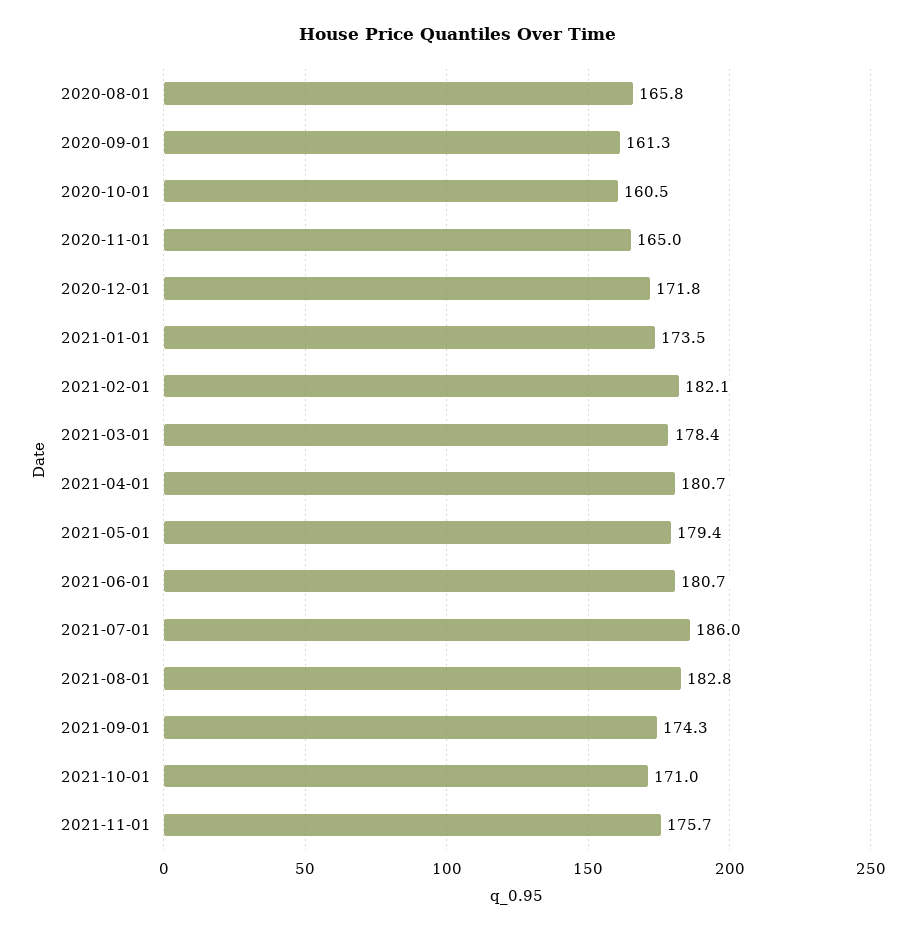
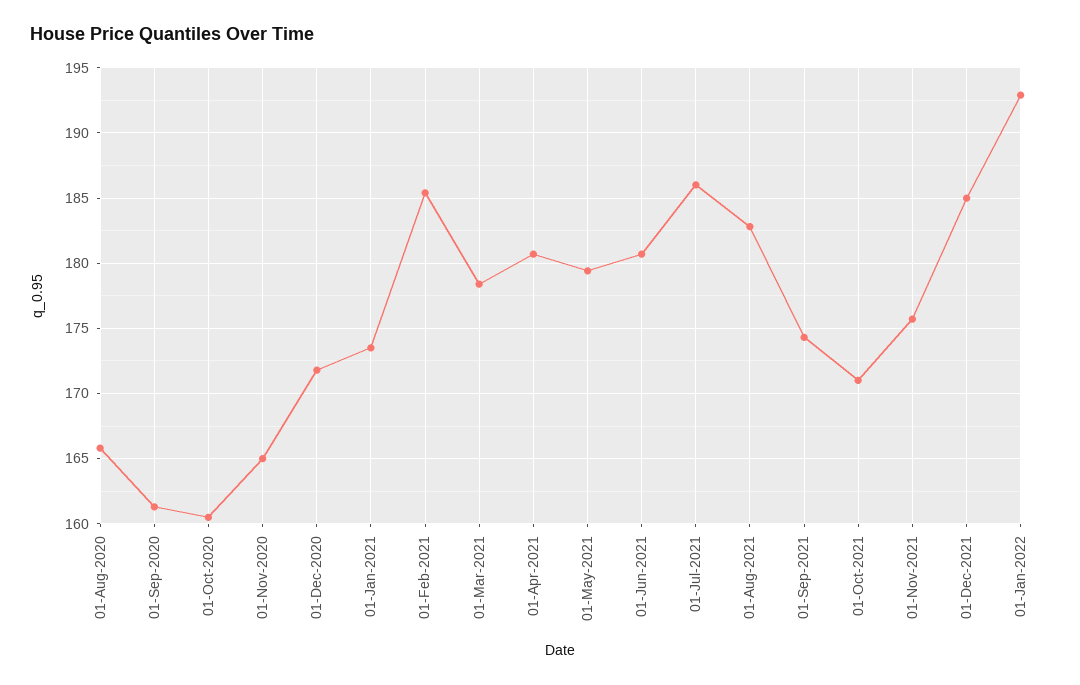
2021-02-01: 182.1 -> 185.5
01-Dec-2021: none -> 185
01-Jan-2022: none -> 193

